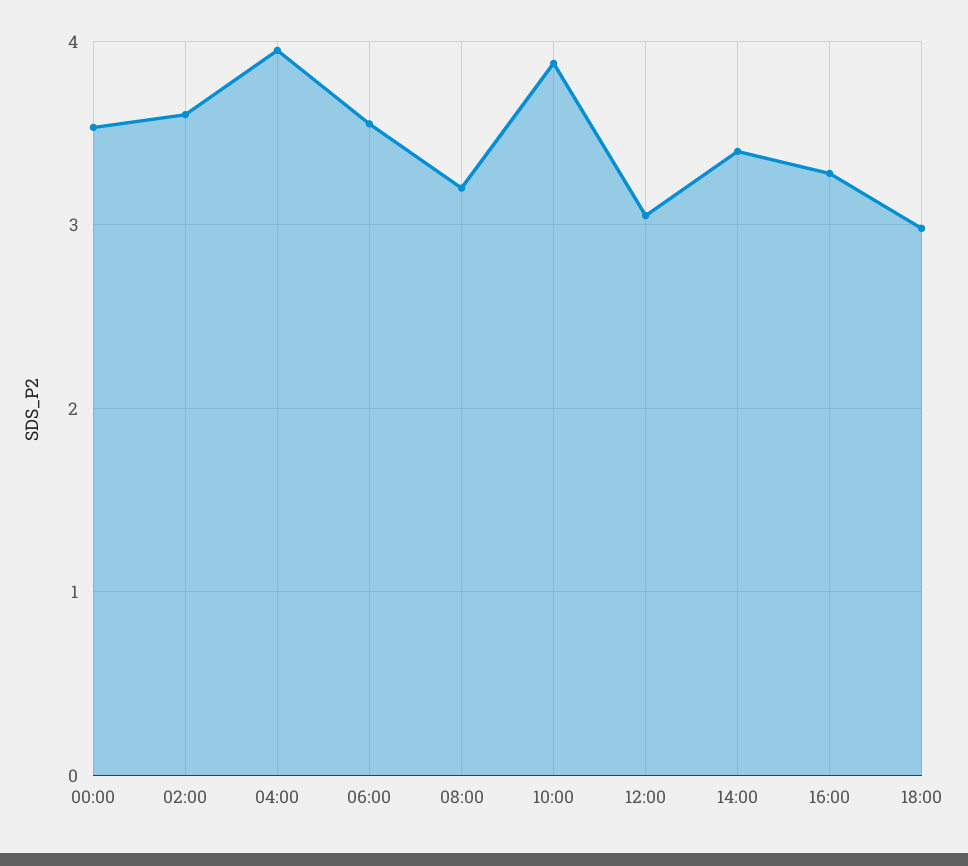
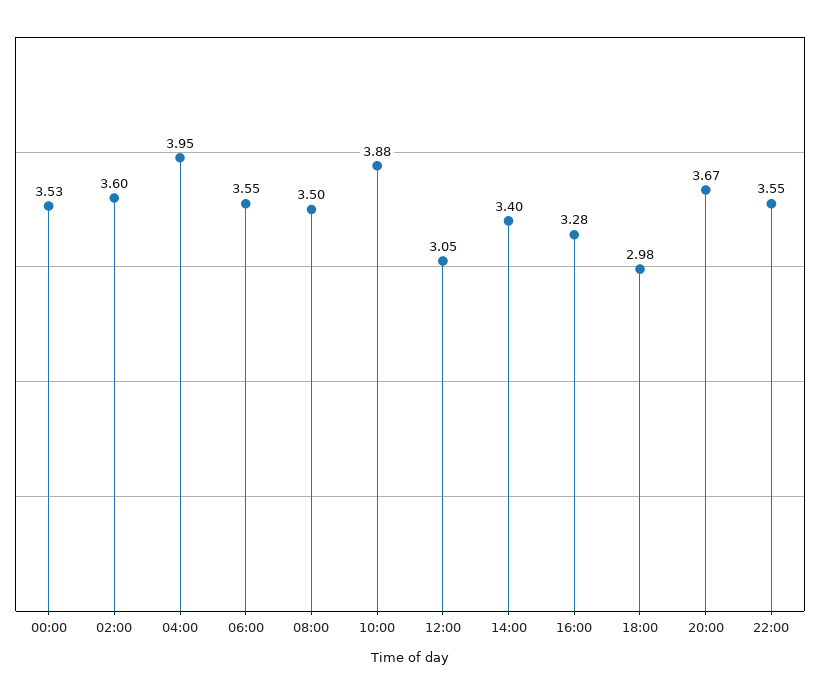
08:00: 3.2 -> 3.5
20:00: none -> 3.67
22:00: none -> 3.55

